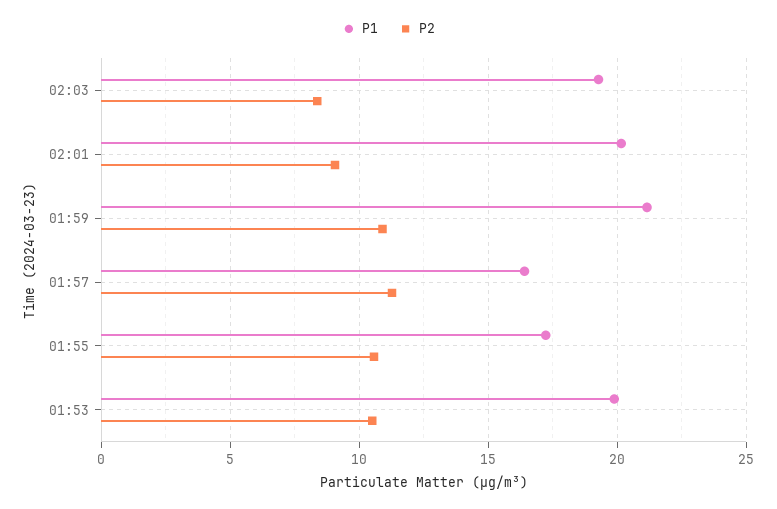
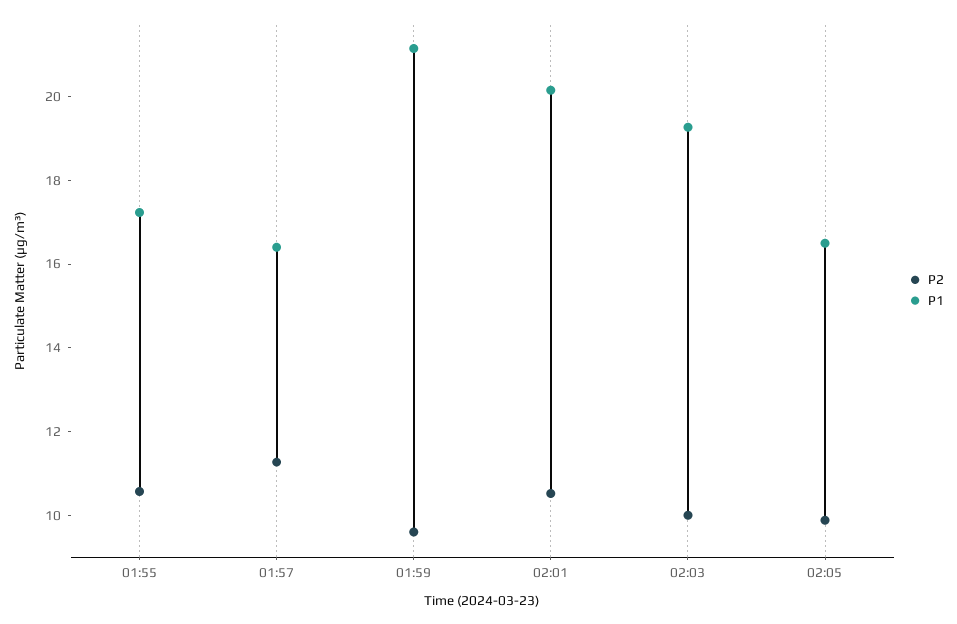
P2, 02:03: 8.5 -> 10
P2, 02:01: 9 -> 10.5
P2, 01:59: 11 -> 9.5
P1, 01:53: 20 -> none
P2, 01:53: 10.5 -> none
P2, 02:05: none -> 10
P1, 02:05: none -> 16.5

